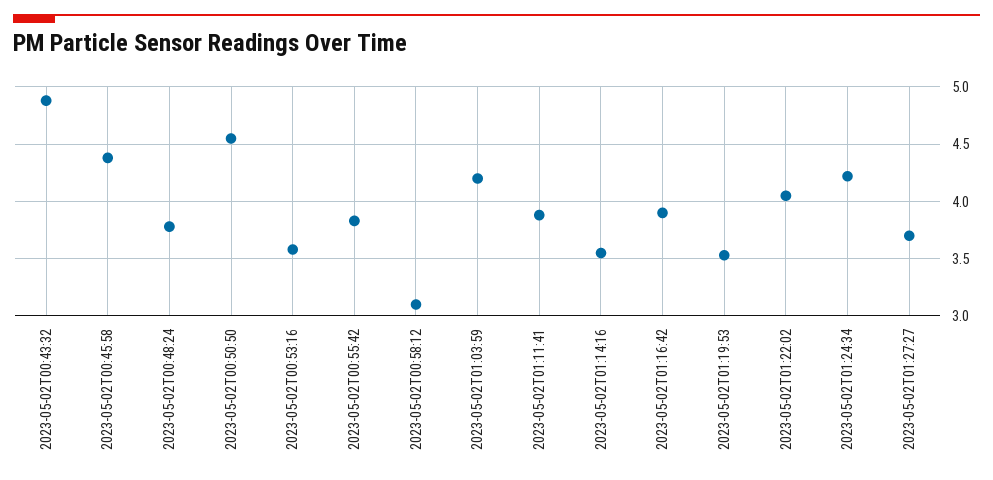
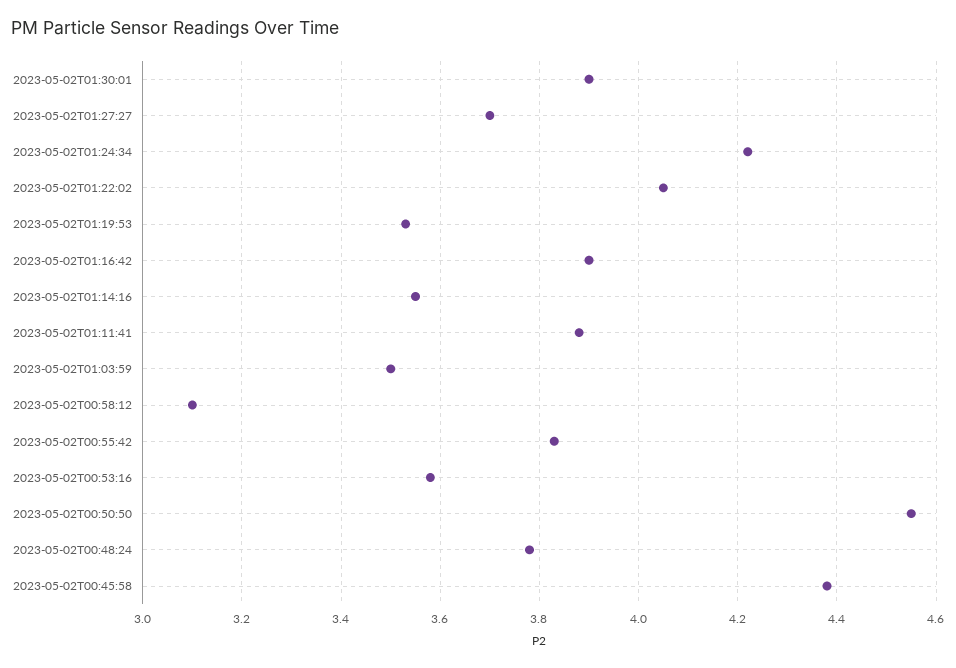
2023-05-02T00:43:32: 4.9 -> none
2023-05-02T01:03:59: 4.2 -> 3.5
2023-05-02T01:30:01: none -> 3.9

